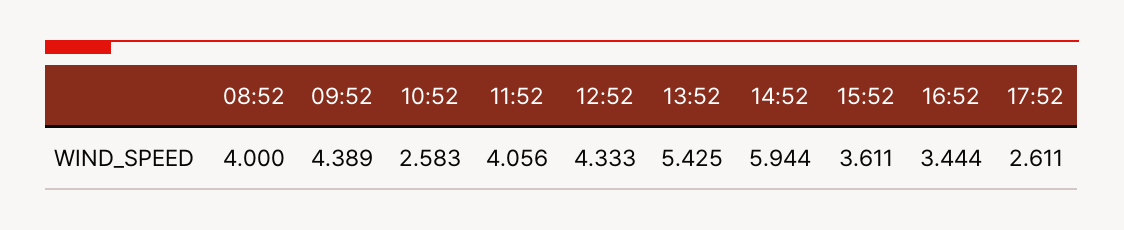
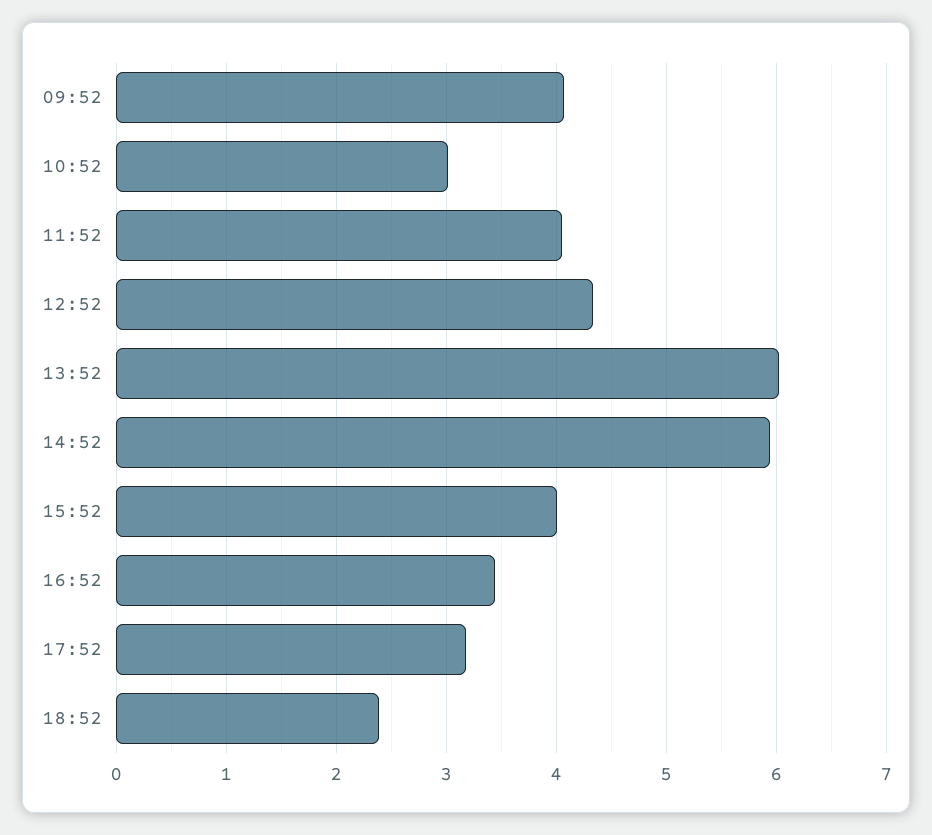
08:52: 4 -> none
09:52: 4.389 -> 4.1
10:52: 2.583 -> 3
13:52: 5.425 -> 6
15:52: 3.611 -> 4
17:52: 2.611 -> 3.2
18:52: none -> 2.4

